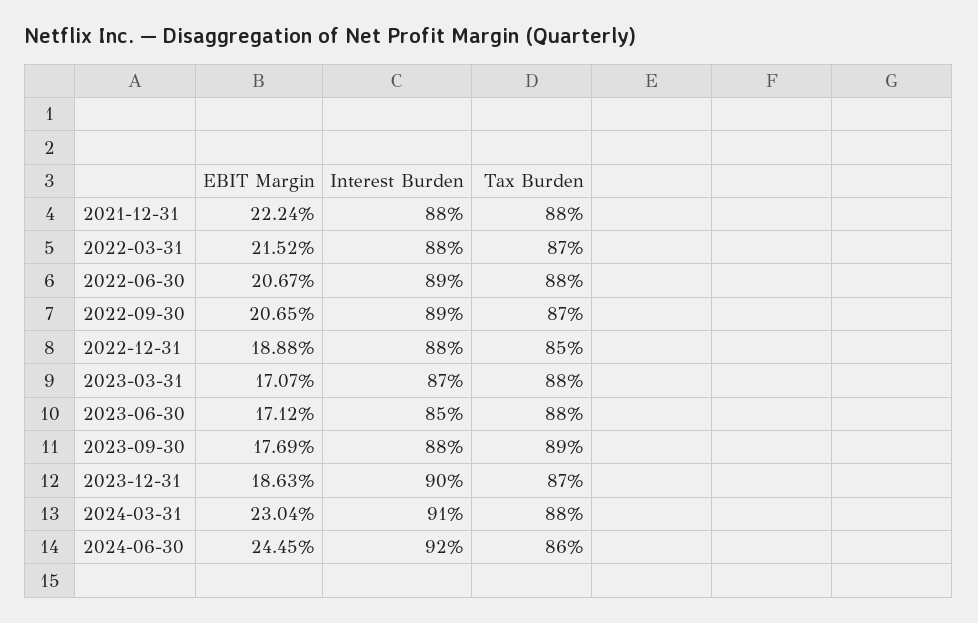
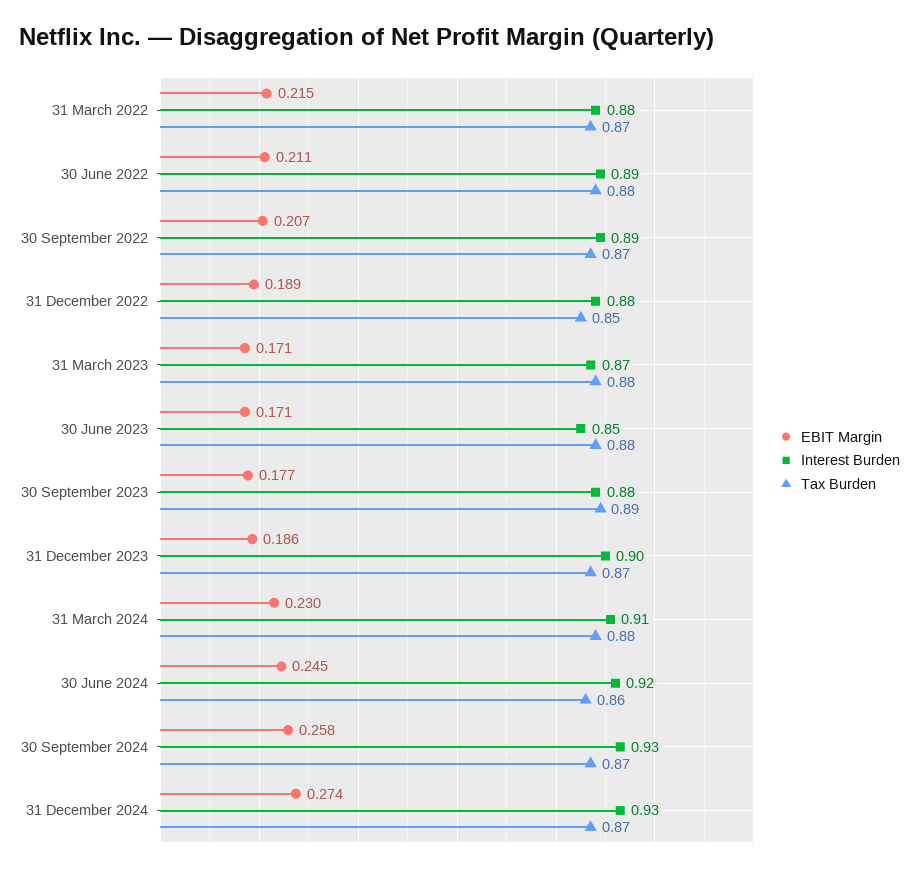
EBIT Margin, 2021-12-31: 0.2224 -> none
Interest Burden, 2021-12-31: 0.88 -> none
Tax Burden, 2021-12-31: 0.88 -> none
EBIT Margin, 2022-06-30: 0.2067 -> 0.211
EBIT Margin, 30 September 2024: none -> 0.258
Interest Burden, 30 September 2024: none -> 0.93
Tax Burden, 30 September 2024: none -> 0.87
EBIT Margin, 31 December 2024: none -> 0.274
Interest Burden, 31 December 2024: none -> 0.93
Tax Burden, 31 December 2024: none -> 0.87

